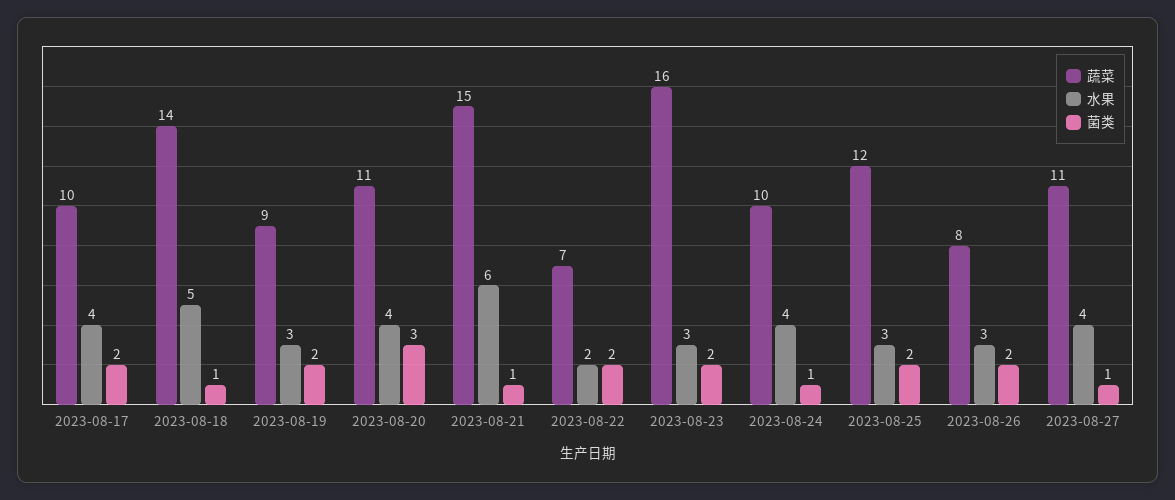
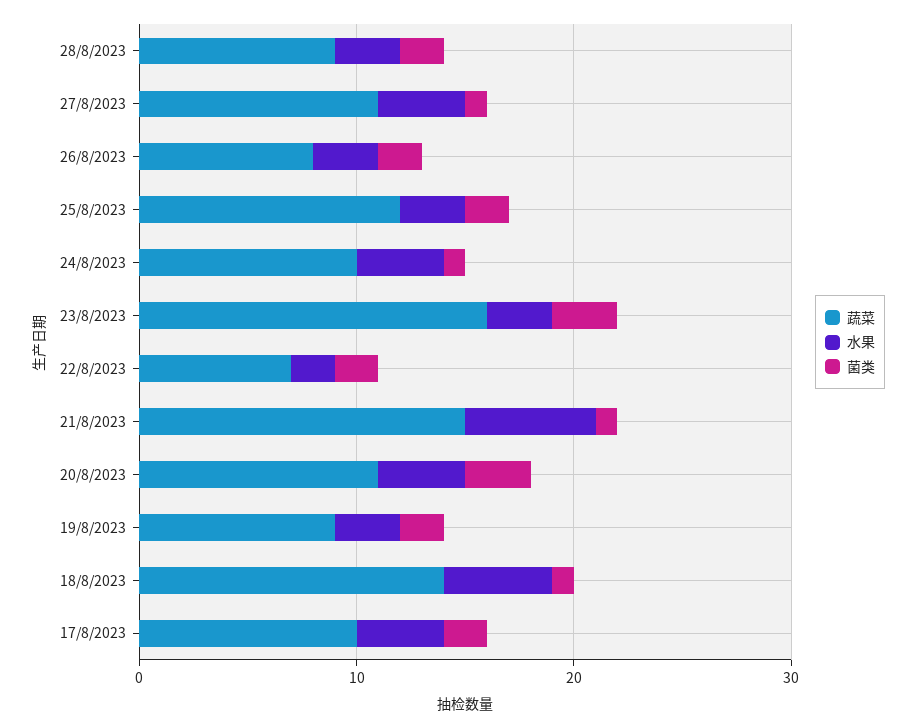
菌类, 2023-08-23: 2 -> 3
蔬菜, 28/8/2023: none -> 9
水果, 28/8/2023: none -> 3
菌类, 28/8/2023: none -> 2

